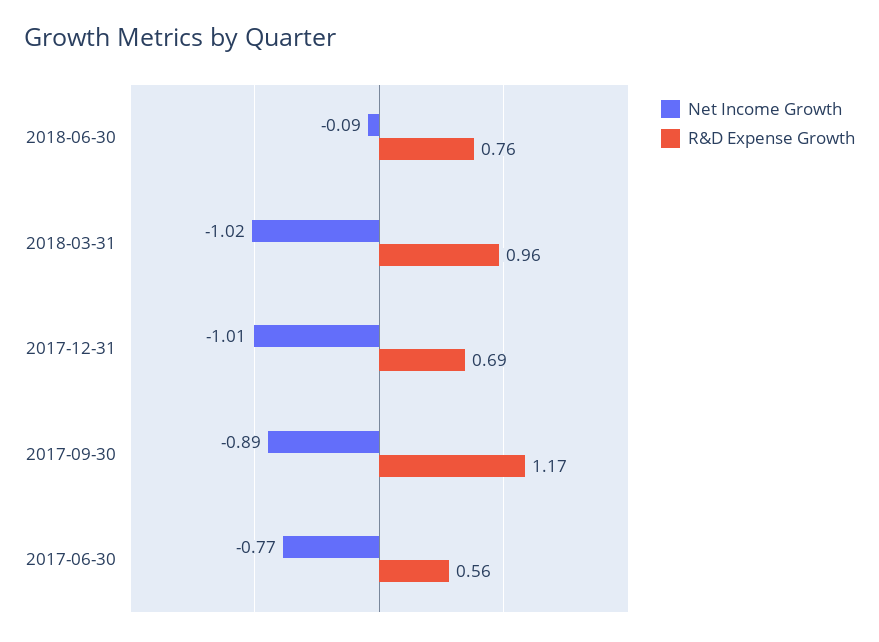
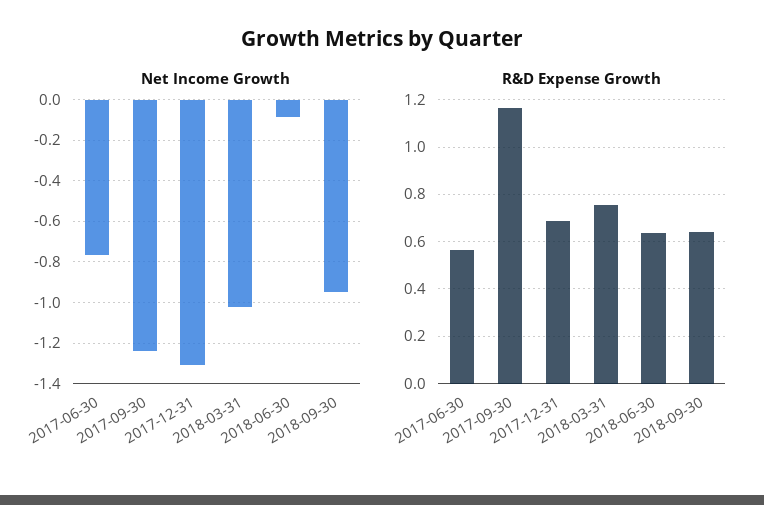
R&D Expense Growth, 2018-06-30: 0.76 -> 0.65
R&D Expense Growth, 2018-03-31: 0.96 -> 0.75
Net Income Growth, 2017-12-31: -1.01 -> -1.3
Net Income Growth, 2017-09-30: -0.89 -> -1.25
Net Income Growth, 2018-09-30: none -> -0.95
R&D Expense Growth, 2018-09-30: none -> 0.65

